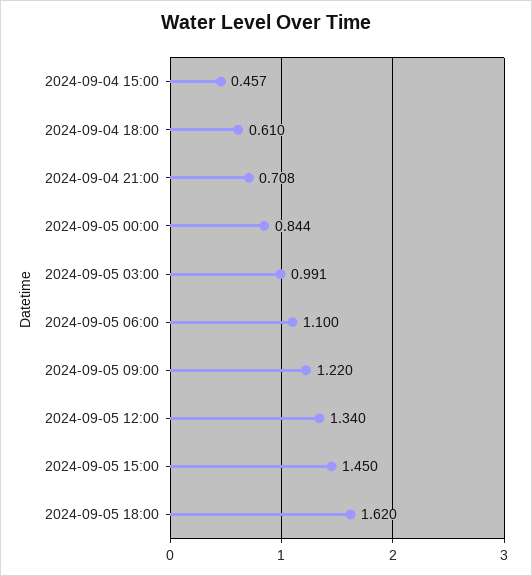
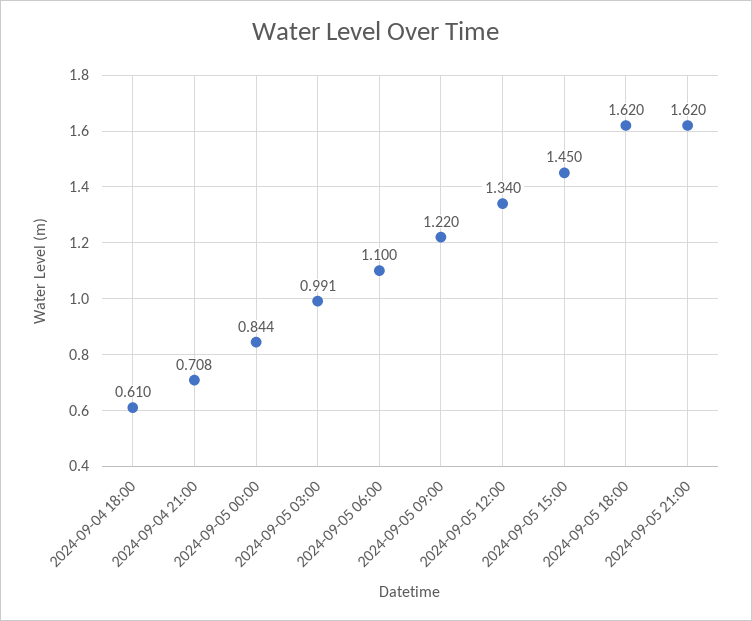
2024-09-04 15:00: 0.457 -> none
2024-09-05 21:00: none -> 1.62

